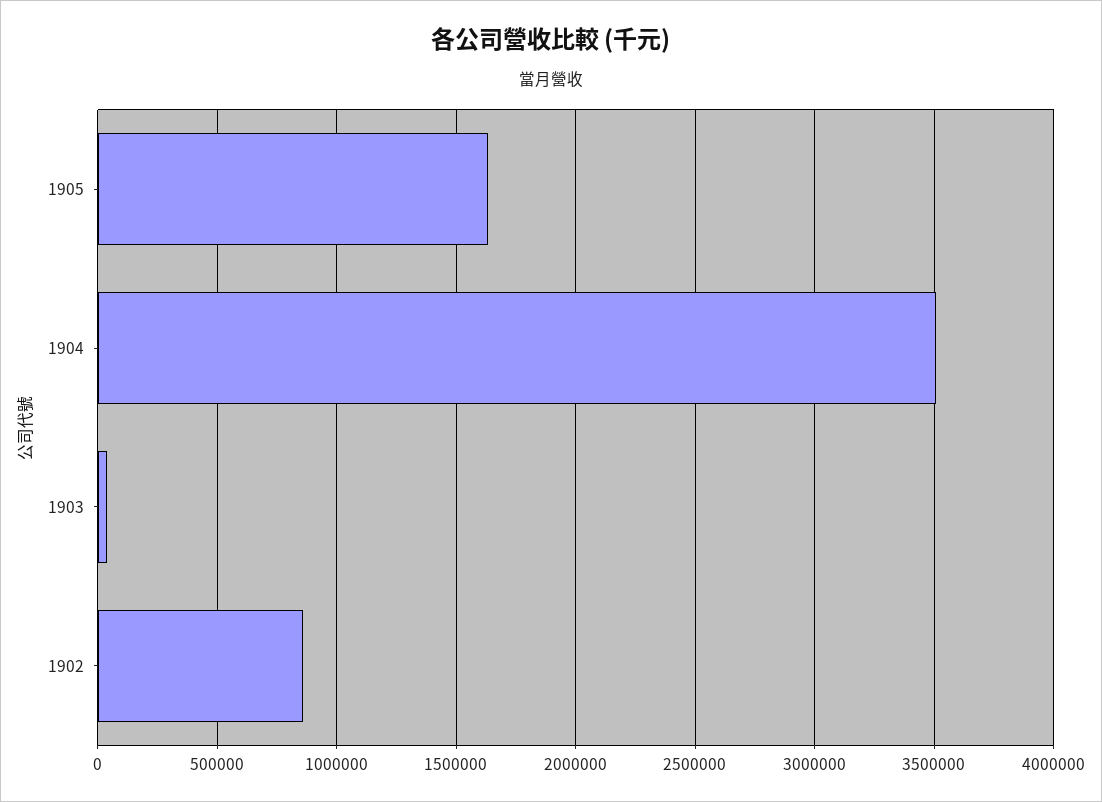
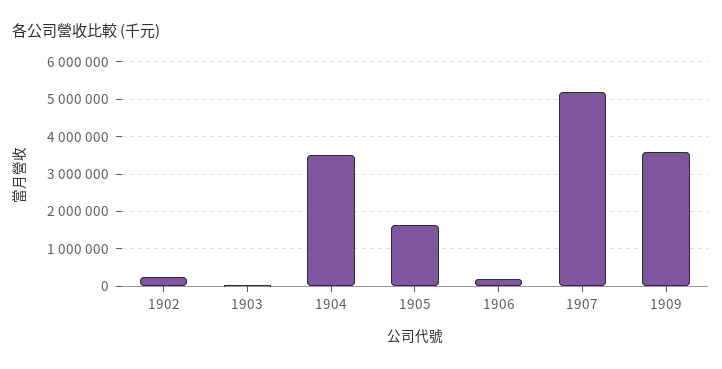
1902: 850000 -> 200000
1906: none -> 200000
1907: none -> 5200000
1909: none -> 3600000

